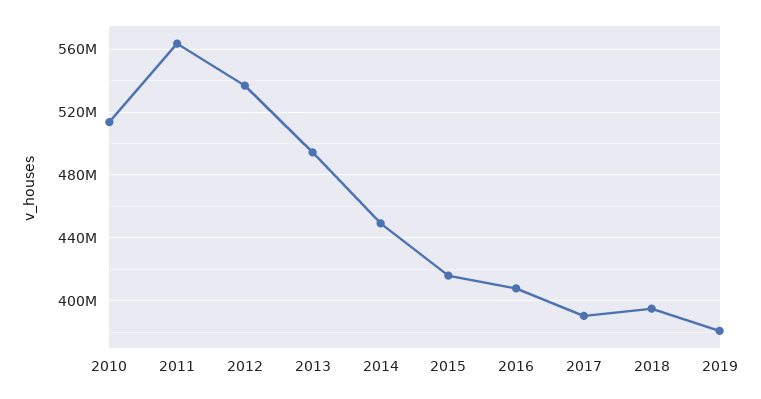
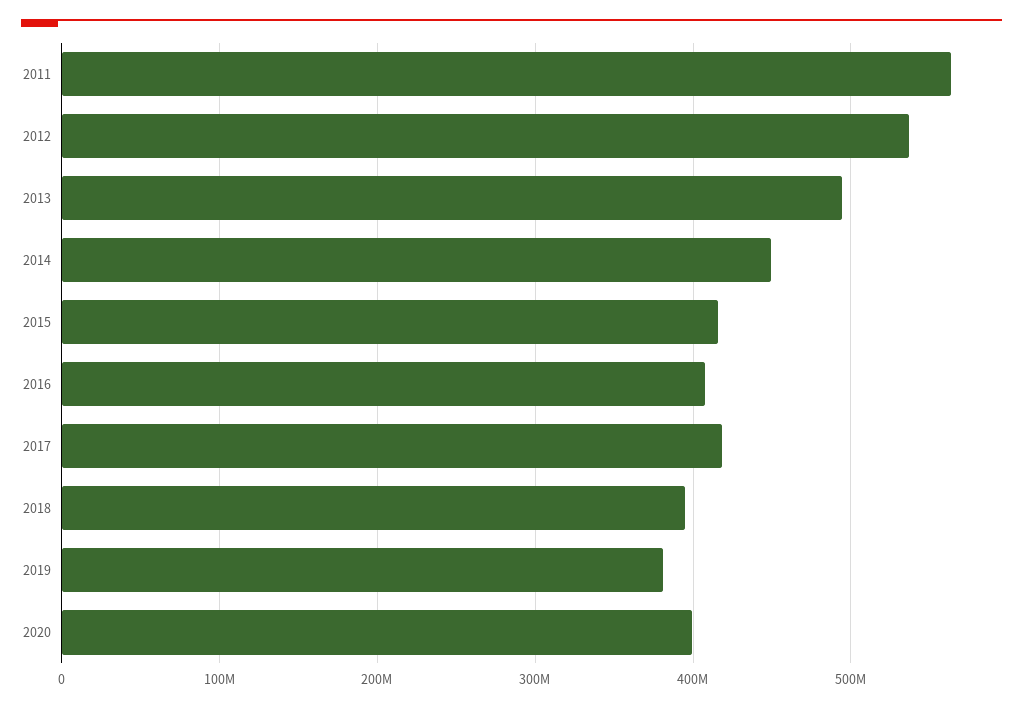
2010: 515000000 -> none
2017: 390000000 -> 420000000
2020: none -> 400000000

